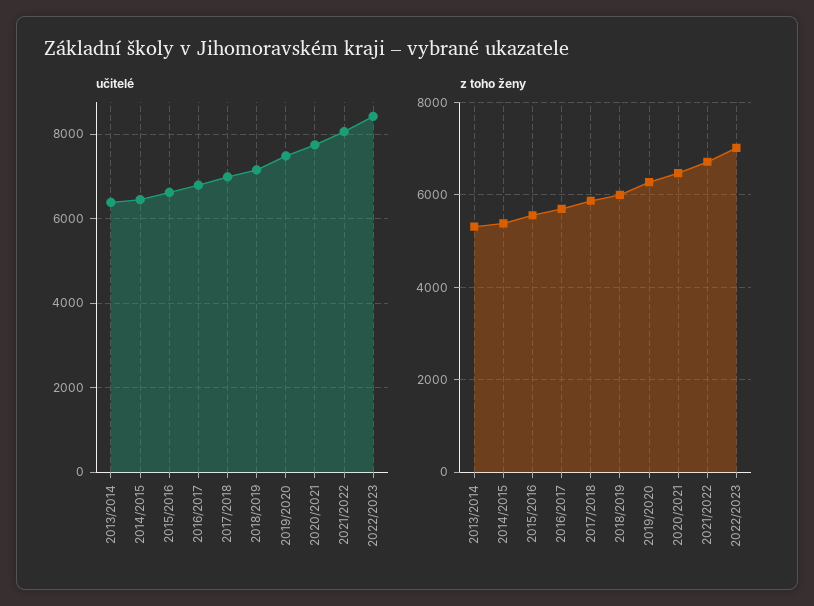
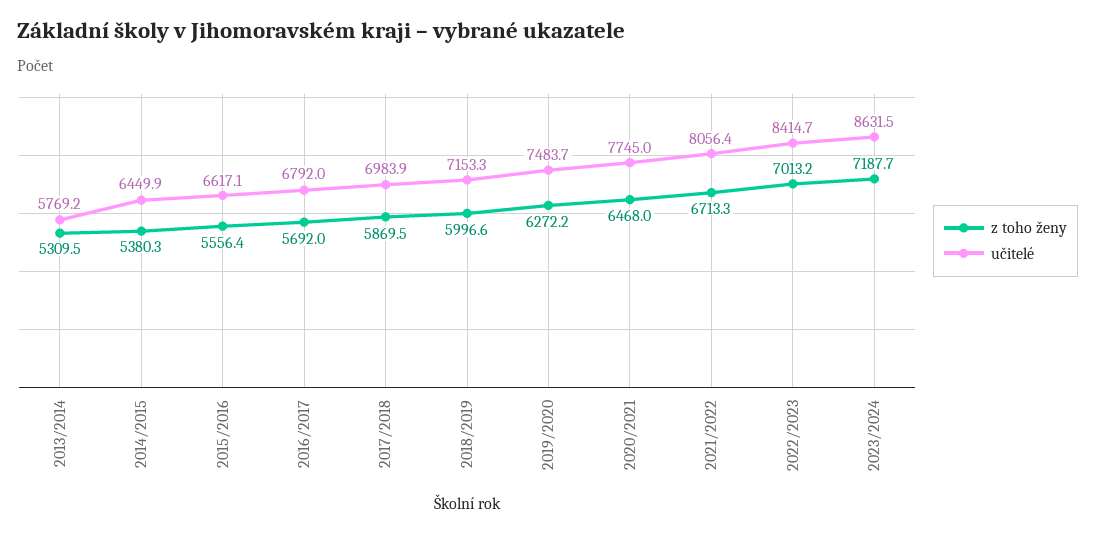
učitelé, 2013/2014: 6400 -> 5769.2
z toho ženy, 2023/2024: none -> 7187.7
učitelé, 2023/2024: none -> 8631.5

